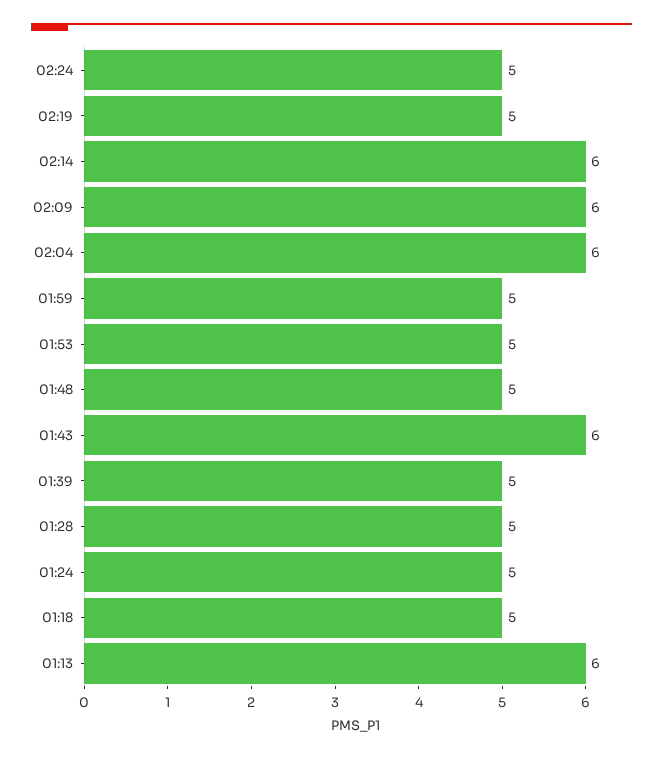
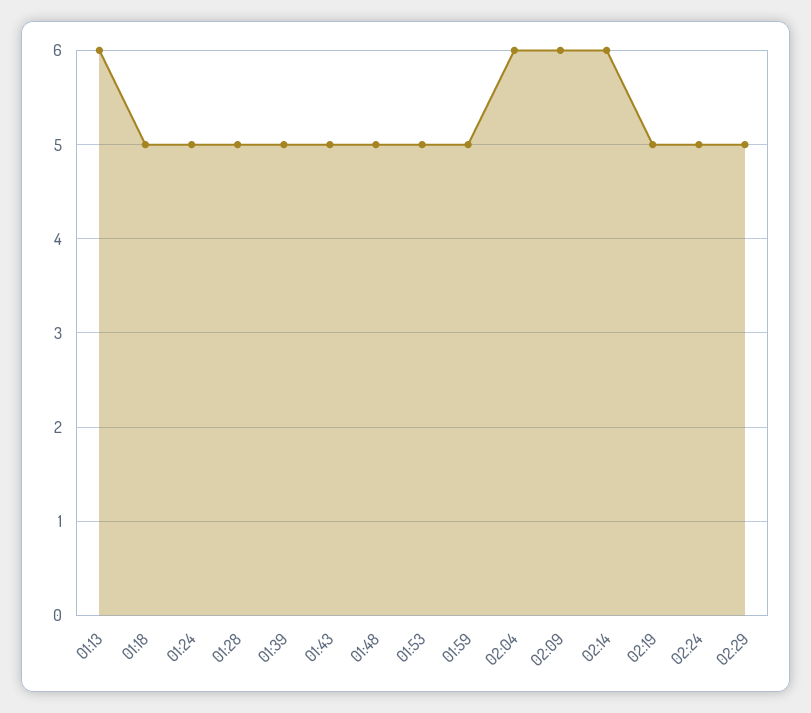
01:43: 6 -> 5
02:29: none -> 5

